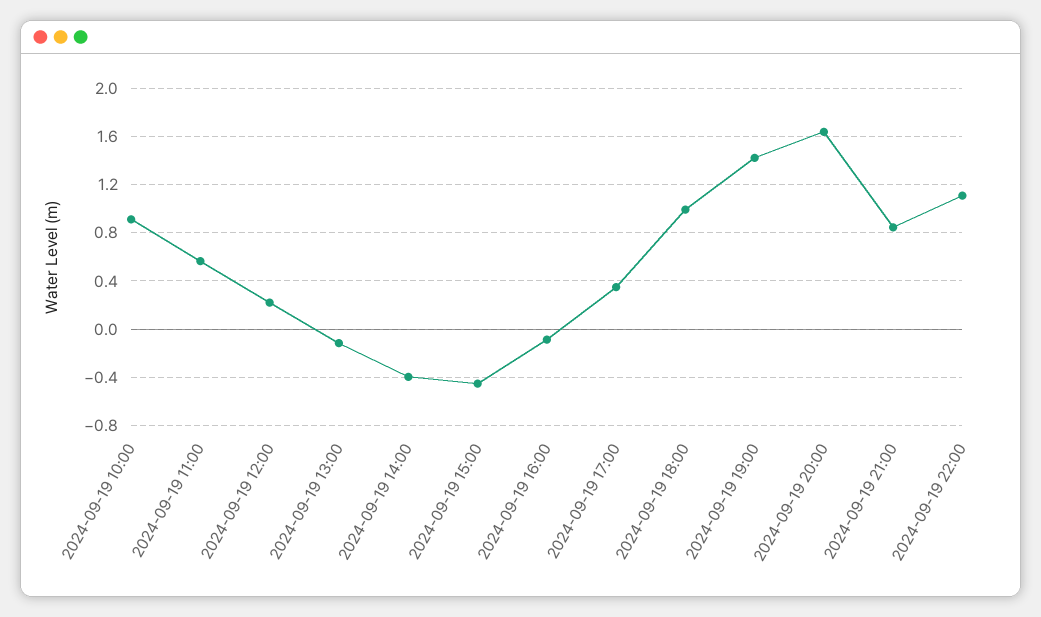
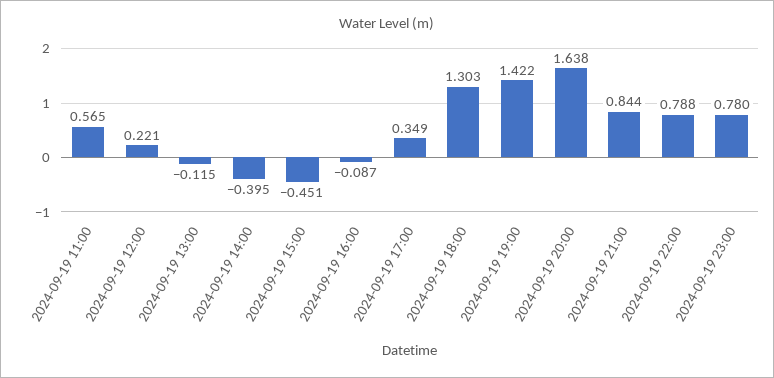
2024-09-19 10:00: 0.9 -> none
2024-09-19 18:00: 1 -> 1.303
2024-09-19 22:00: 1.1 -> 0.788
2024-09-19 23:00: none -> 0.78

